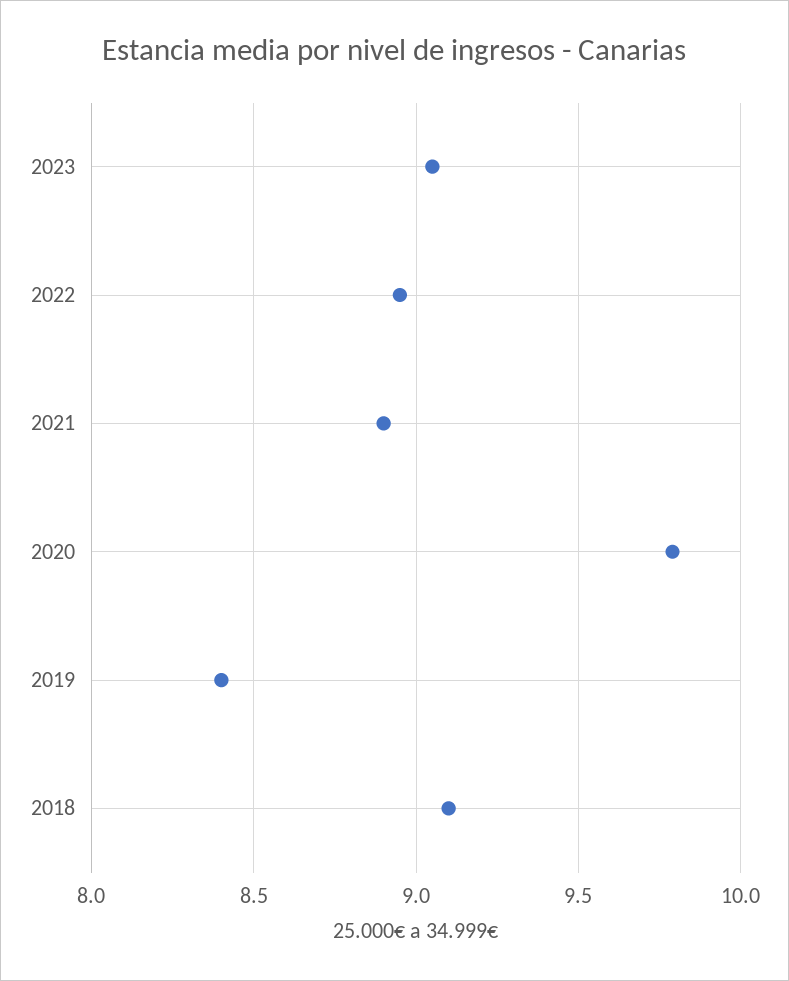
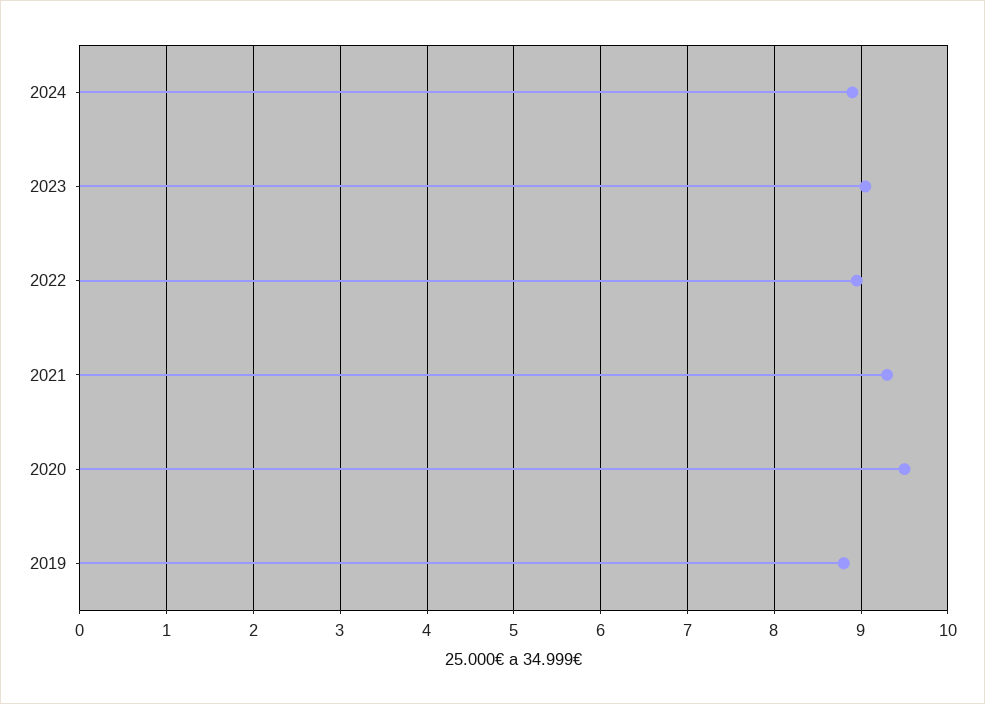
2021: 8.9 -> 9.3
2020: 9.8 -> 9.5
2019: 8.4 -> 8.8
2018: 9.1 -> none
2024: none -> 8.9

